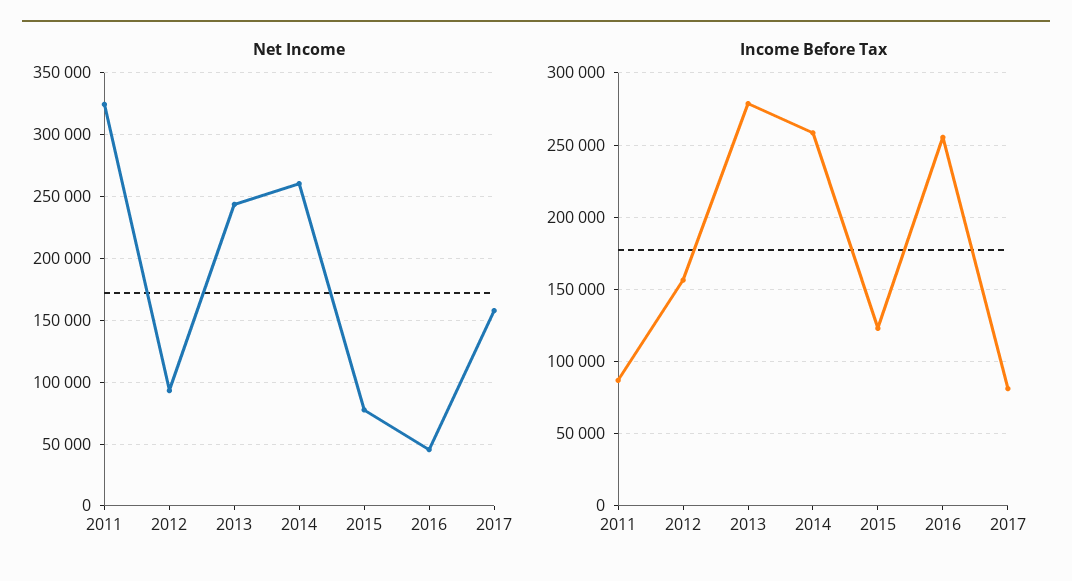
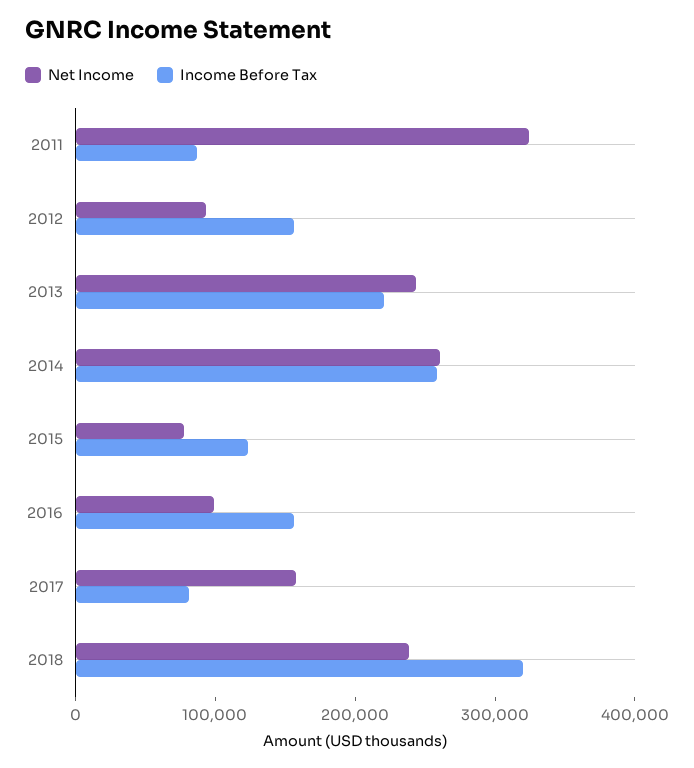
Net Income, 2016: 45000 -> 100000
Income Before Tax, 2013: 280000 -> 220000
Income Before Tax, 2016: 255000 -> 160000
Net Income, 2018: none -> 240000
Income Before Tax, 2018: none -> 320000

